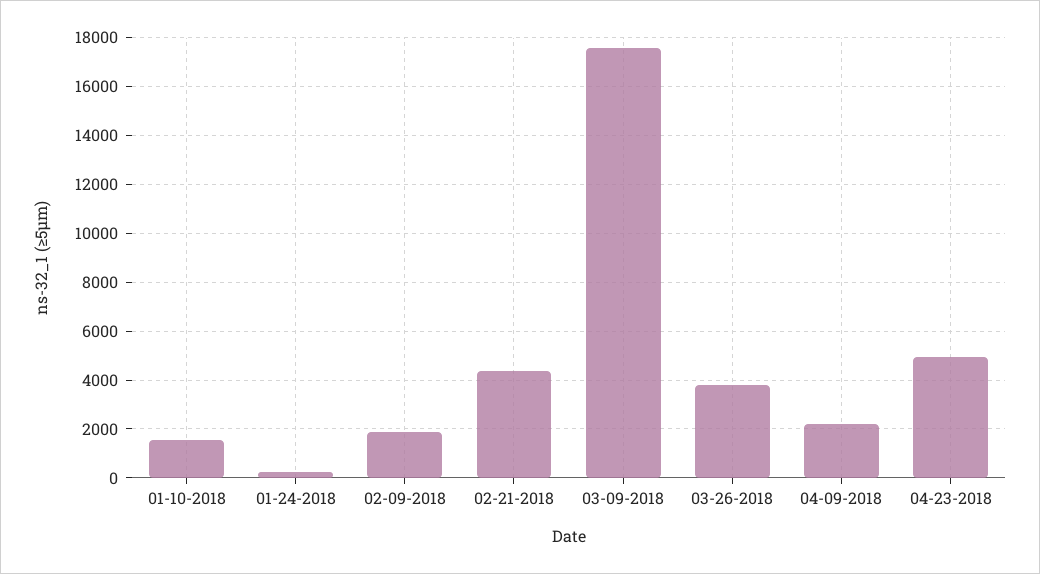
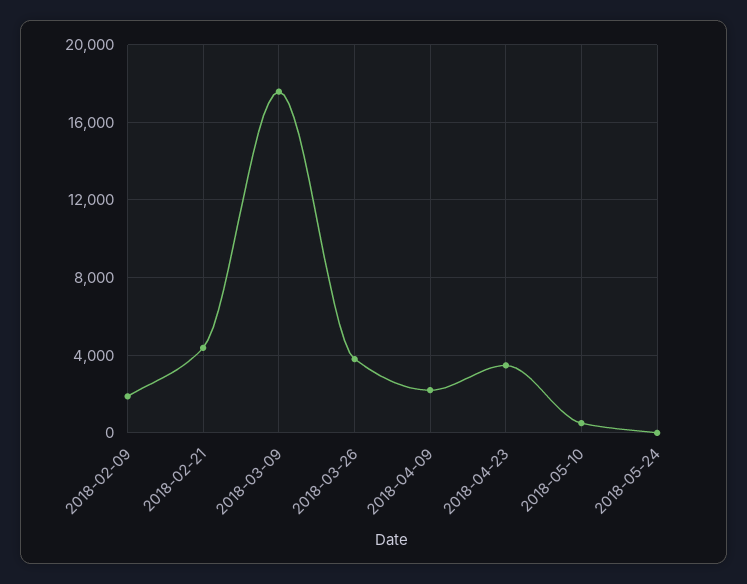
01-10-2018: 1500 -> none
01-24-2018: 250 -> none
04-23-2018: 5000 -> 3500
2018-05-10: none -> 500
2018-05-24: none -> 0

